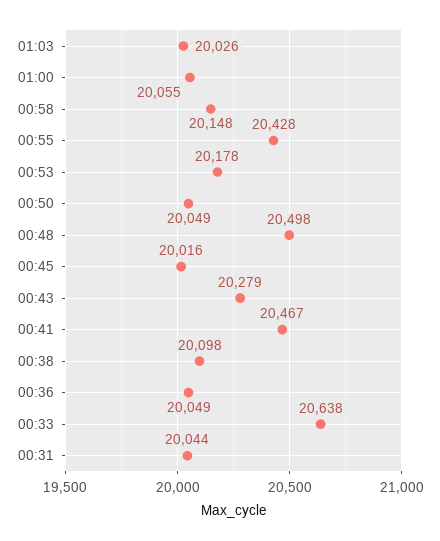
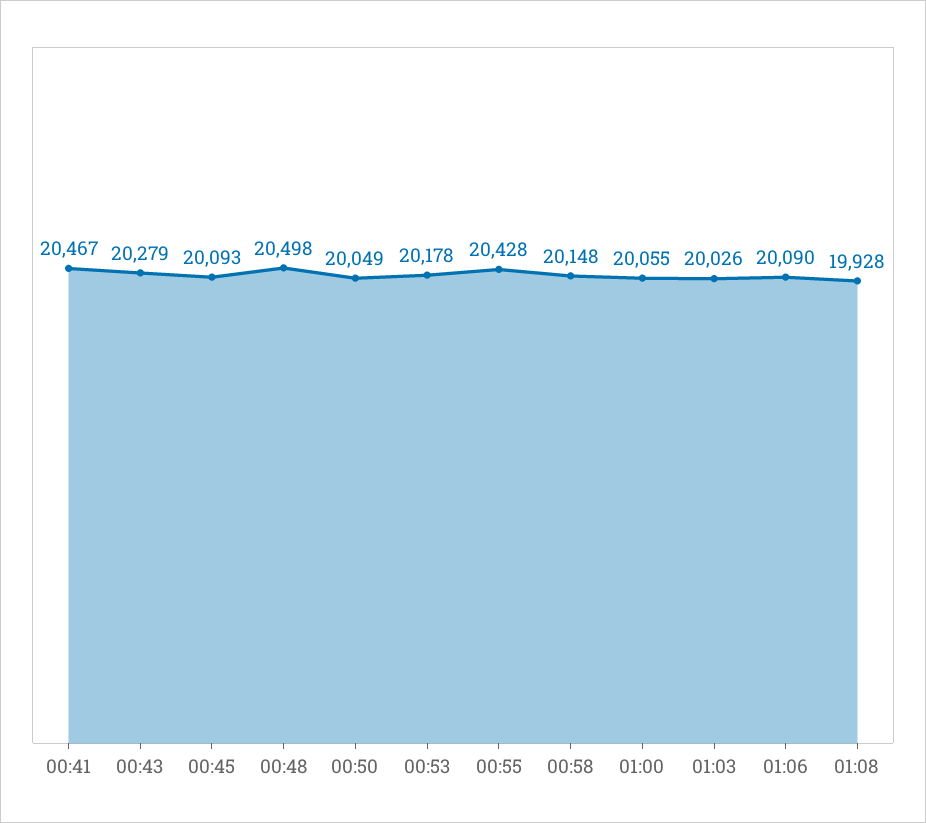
00:45: 20016 -> 20093
00:38: 20098 -> none
00:36: 20049 -> none
00:33: 20638 -> none
00:31: 20044 -> none
01:06: none -> 20090
01:08: none -> 19928

